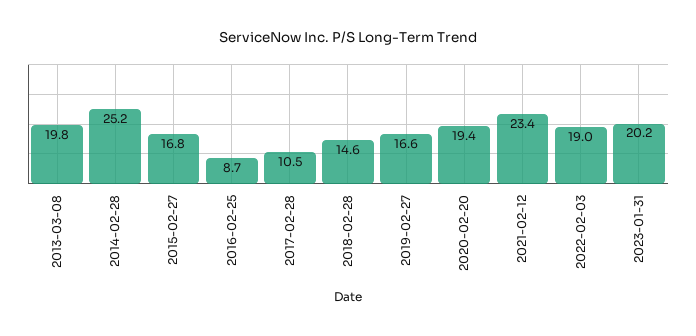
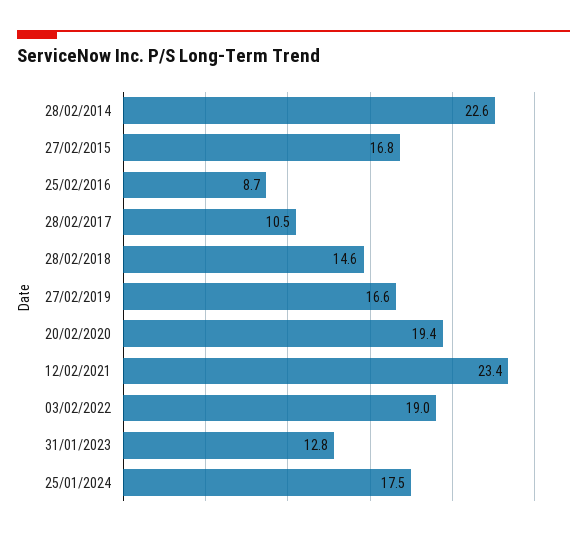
2013-03-08: 19.8 -> none
2014-02-28: 25.2 -> 22.6
2023-01-31: 20.2 -> 12.8
25/01/2024: none -> 17.5

